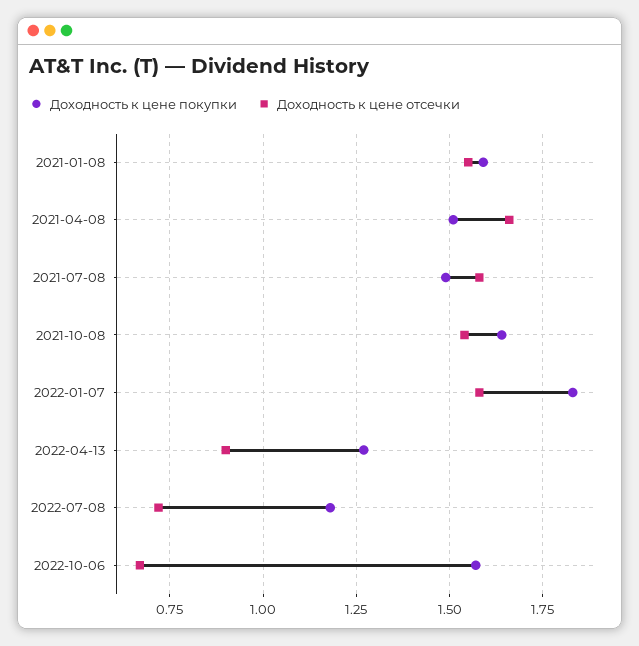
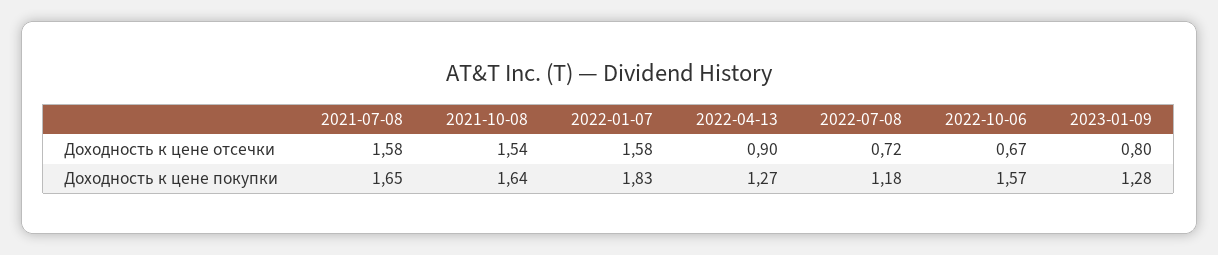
Доходность к цене покупки, 2021-01-08: 1.6 -> none
Доходность к цене отсечки, 2021-01-08: 1.55 -> none
Доходность к цене покупки, 2021-04-08: 1.5 -> none
Доходность к цене отсечки, 2021-04-08: 1.65 -> none
Доходность к цене покупки, 2021-07-08: 1.5 -> 1.65
Доходность к цене отсечки, 2023-01-09: none -> 0.8
Доходность к цене покупки, 2023-01-09: none -> 1.28

